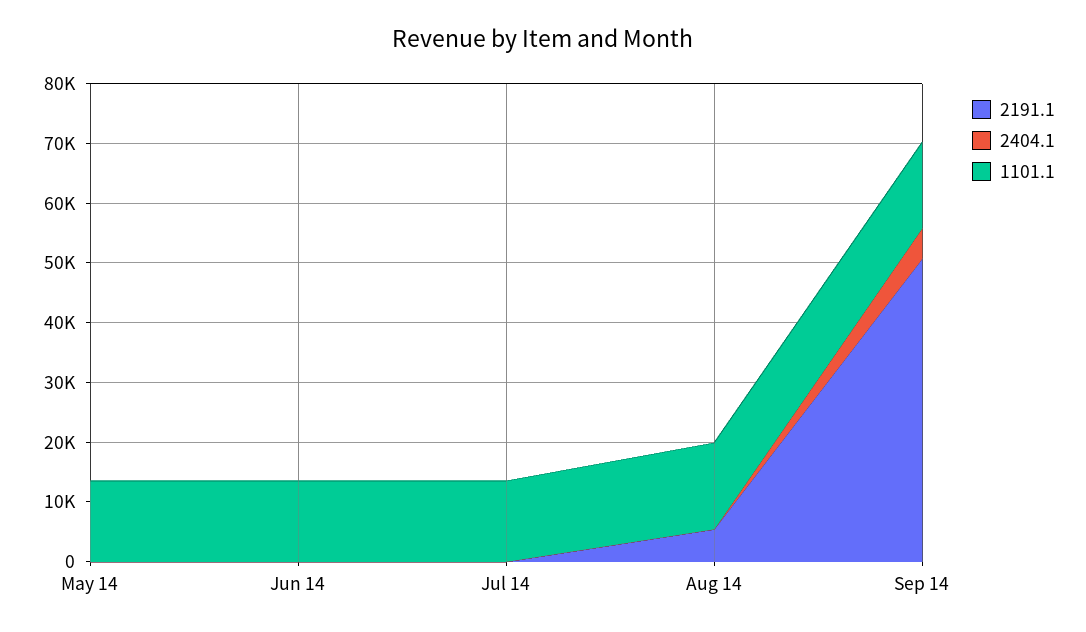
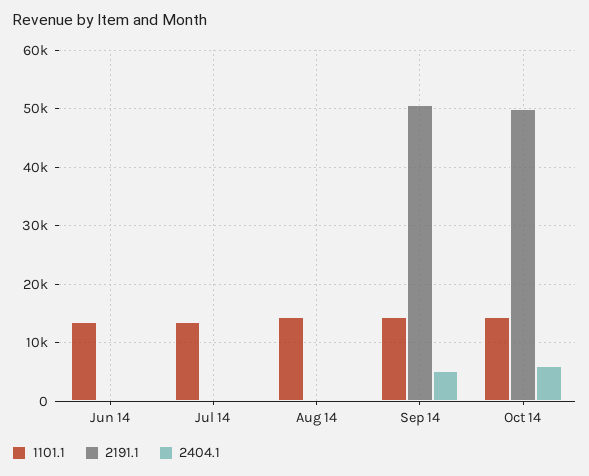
2191.1, May 14: 0 -> none
2404.1, May 14: 0 -> none
1101.1, May 14: 14000 -> none
2191.1, Aug 14: 6000 -> 0
1101.1, Oct 14: none -> 14000
2191.1, Oct 14: none -> 50000
2404.1, Oct 14: none -> 6000

